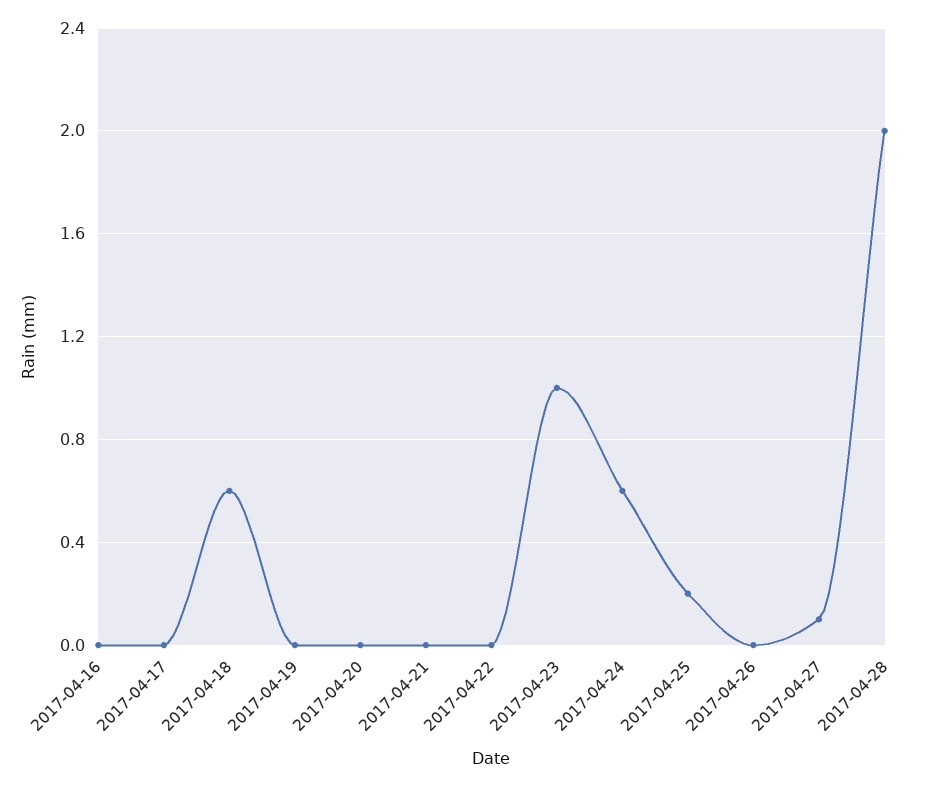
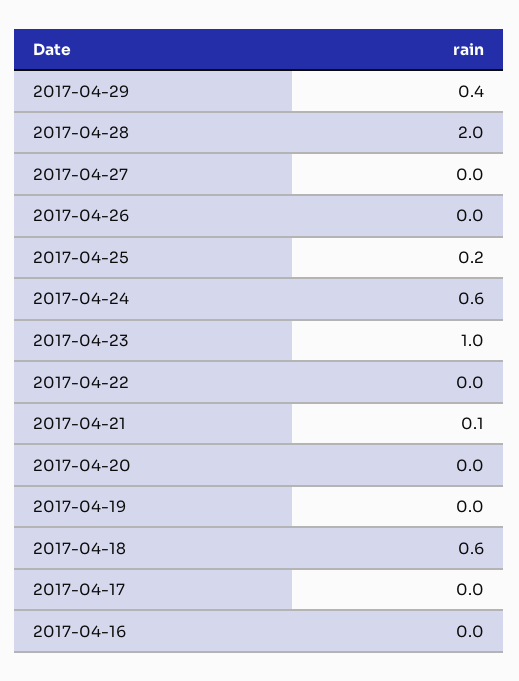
2017-04-21: 0 -> 0.1
2017-04-27: 0.1 -> 0
2017-04-29: none -> 0.4

